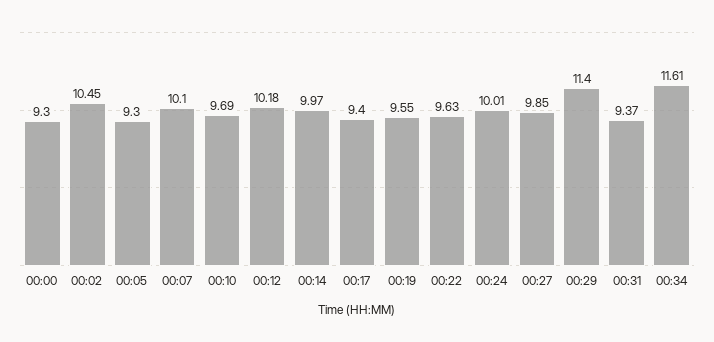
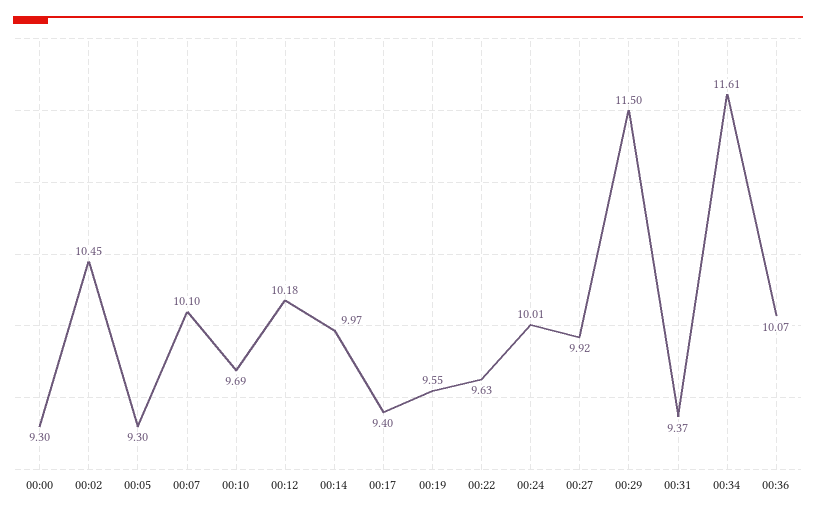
00:27: 9.85 -> 9.92
00:29: 11.4 -> 11.5
00:36: none -> 10.07

